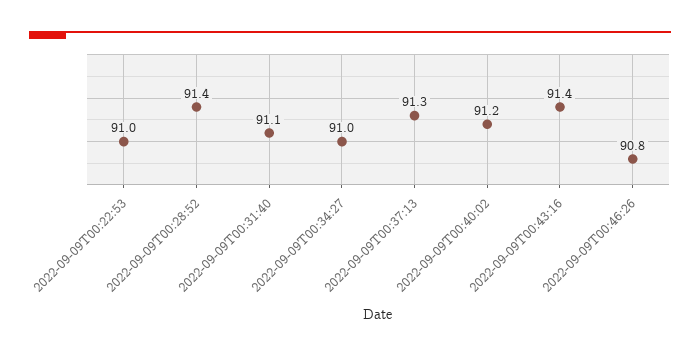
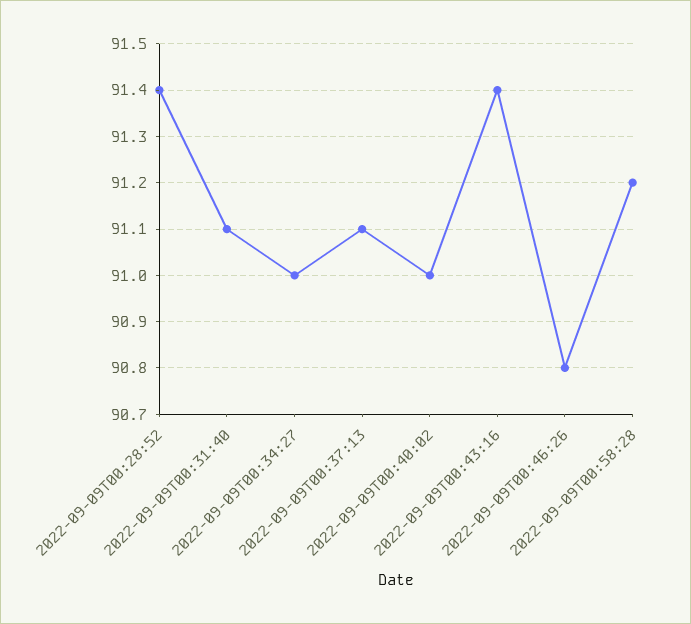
2022-09-09T00:22:53: 91 -> none
2022-09-09T00:37:13: 91.3 -> 91.1
2022-09-09T00:40:02: 91.2 -> 91
2022-09-09T00:58:28: none -> 91.2

